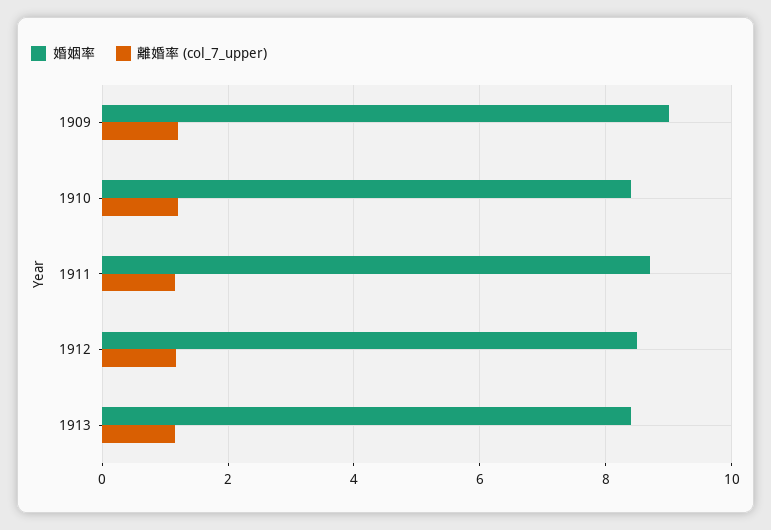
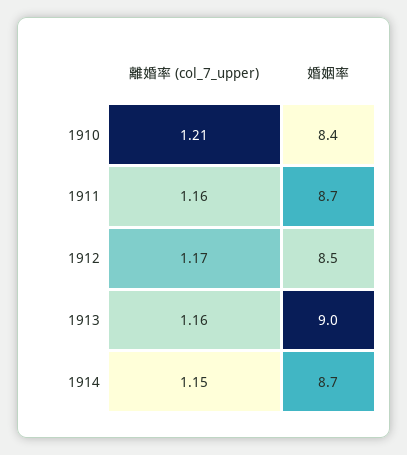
婚姻率, 1909: 9 -> none
離婚率 (col_7_upper), 1909: 1.2 -> none
婚姻率, 1913: 8.4 -> 9
離婚率 (col_7_upper), 1914: none -> 1.15
婚姻率, 1914: none -> 8.7

